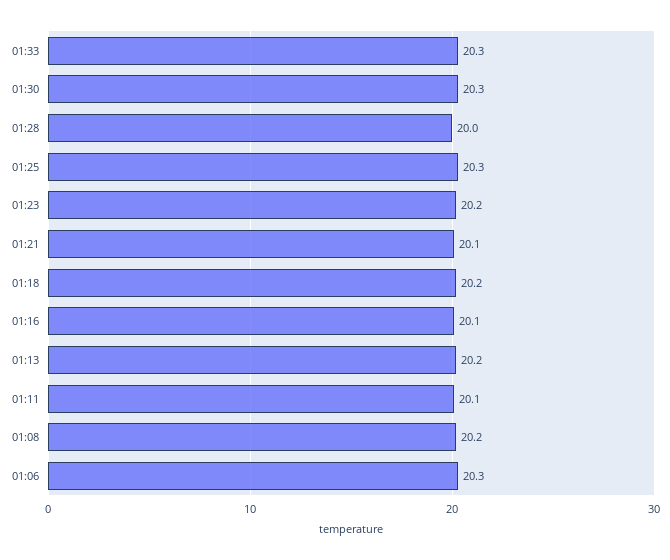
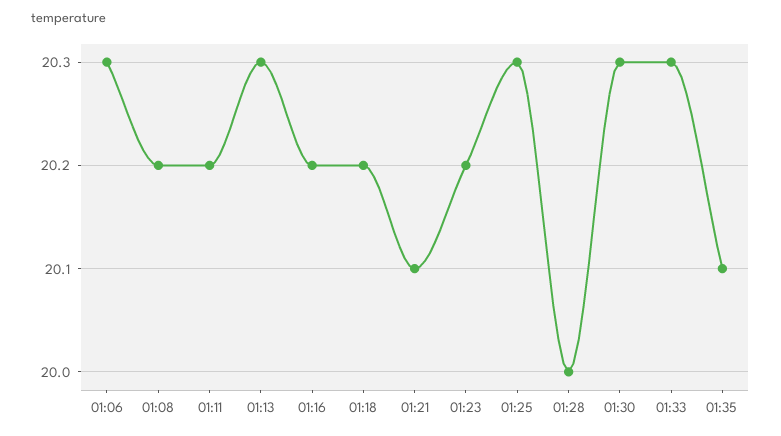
01:16: 20.1 -> 20.2
01:13: 20.2 -> 20.3
01:11: 20.1 -> 20.2
01:35: none -> 20.1

